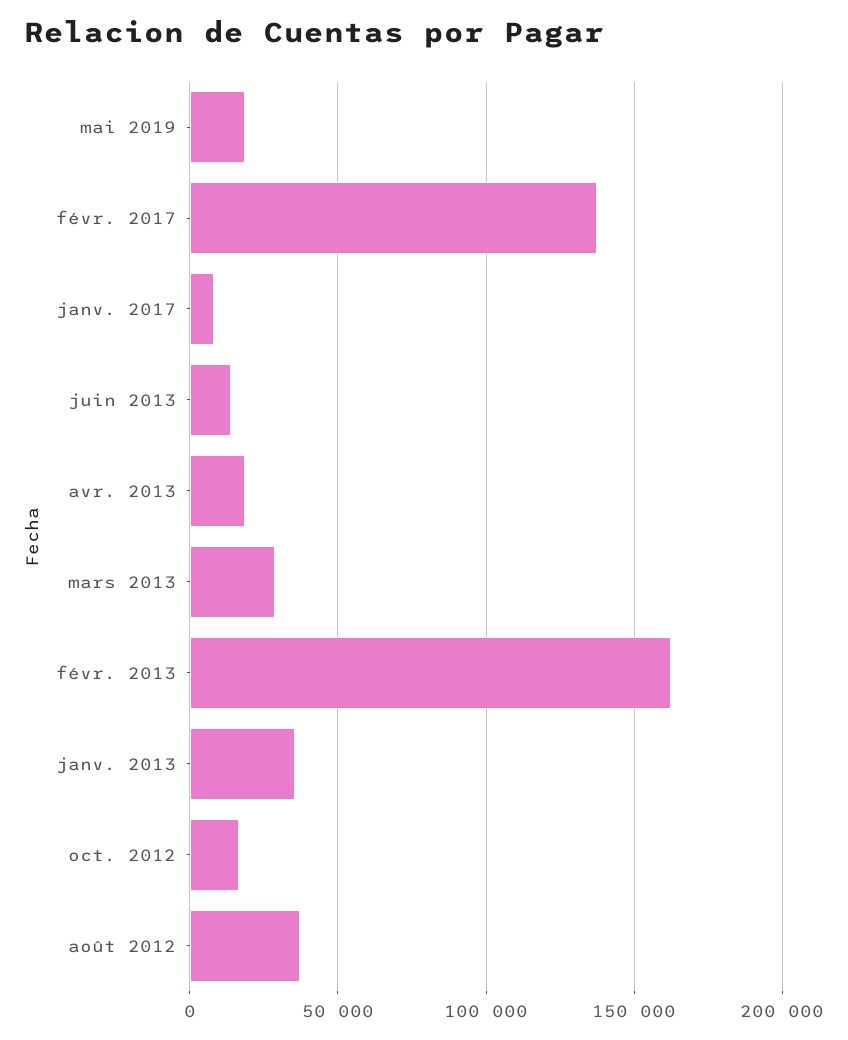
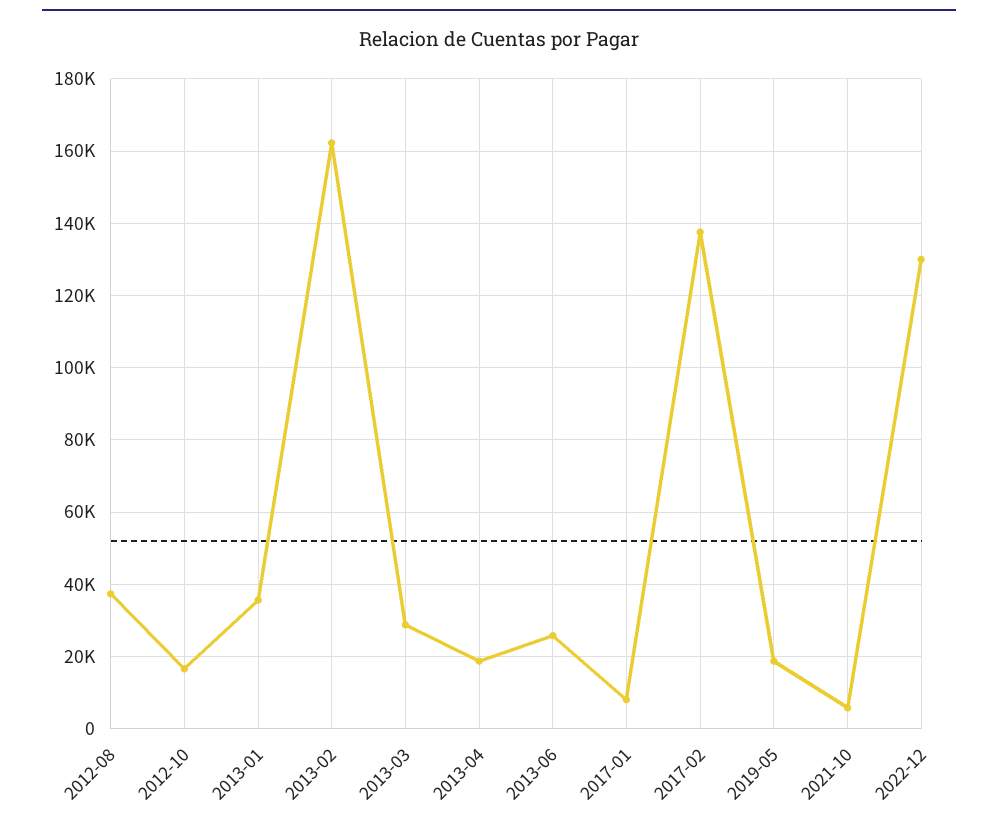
juin 2013: 15000 -> 26000
2021-10: none -> 6000
2022-12: none -> 130000

